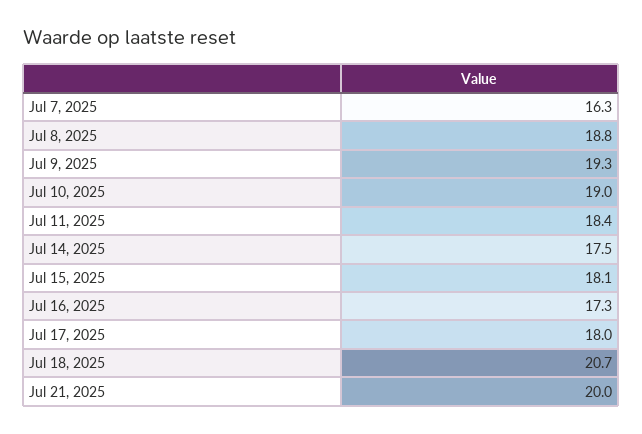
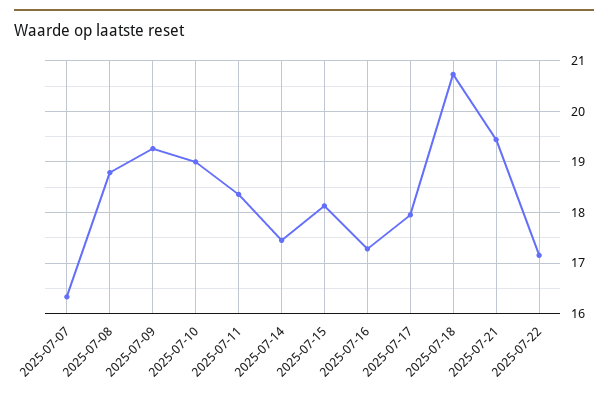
Jul 21, 2025: 20 -> 19.4
2025-07-22: none -> 17.2

